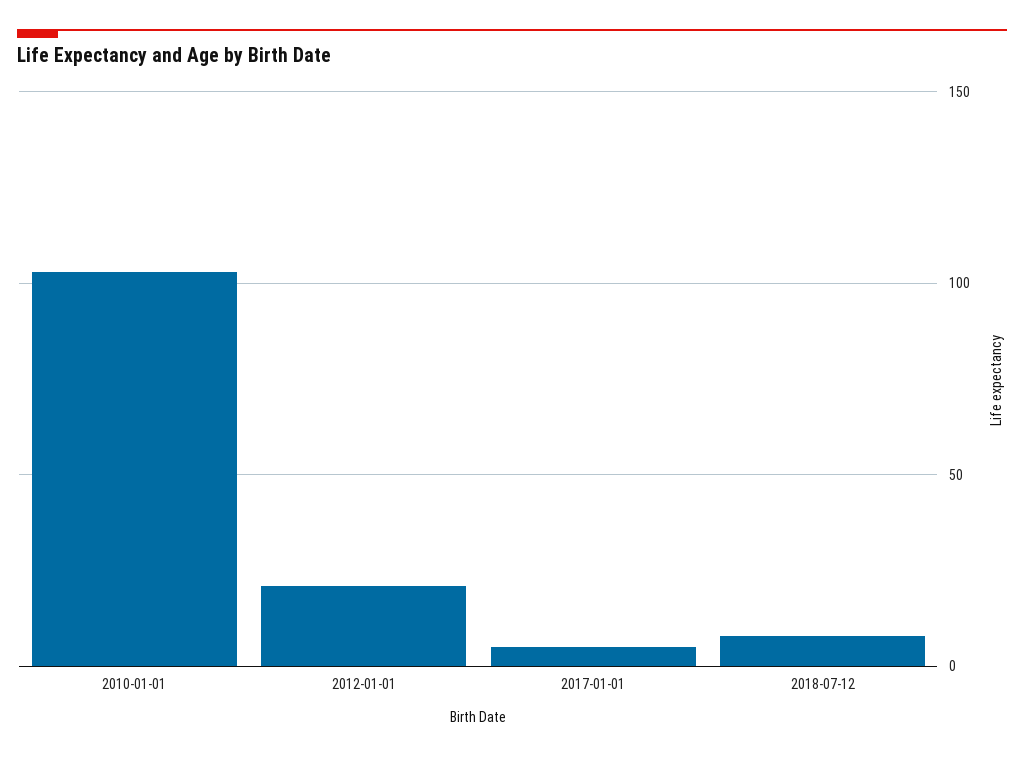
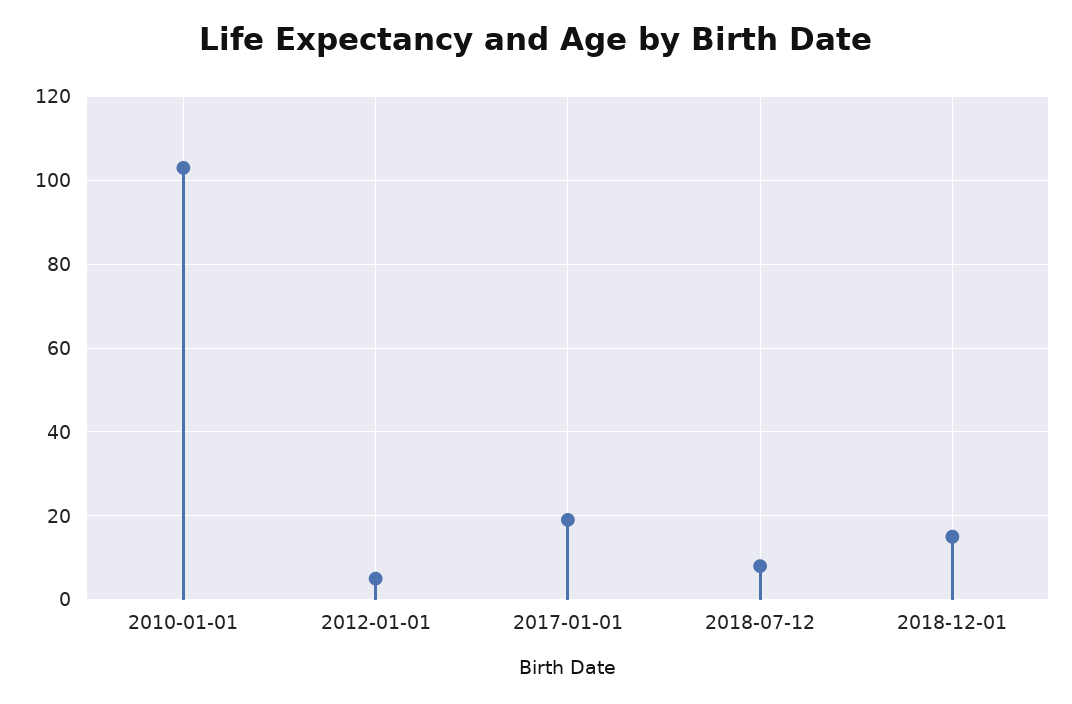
2012-01-01: 20 -> 5
2017-01-01: 5 -> 20
2018-12-01: none -> 15

